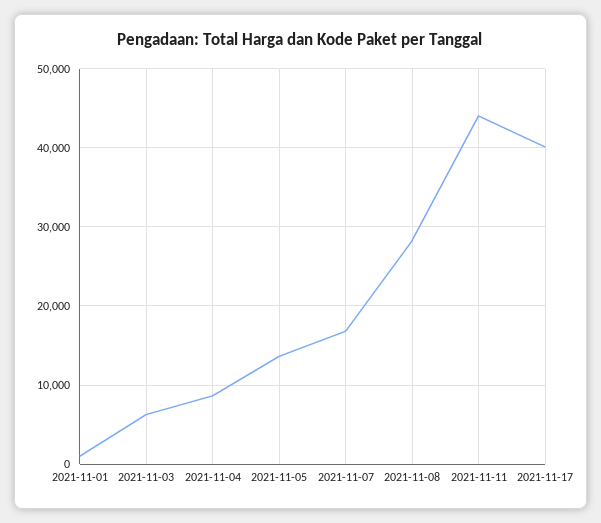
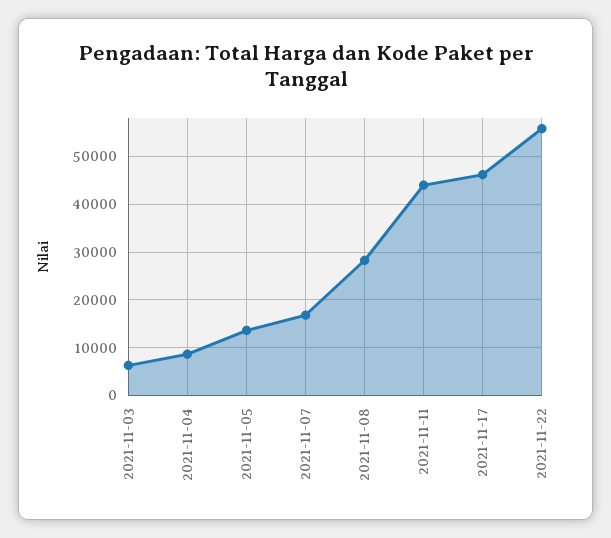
2021-11-01: 1000 -> none
2021-11-17: 40000 -> 46000
2021-11-22: none -> 56000

